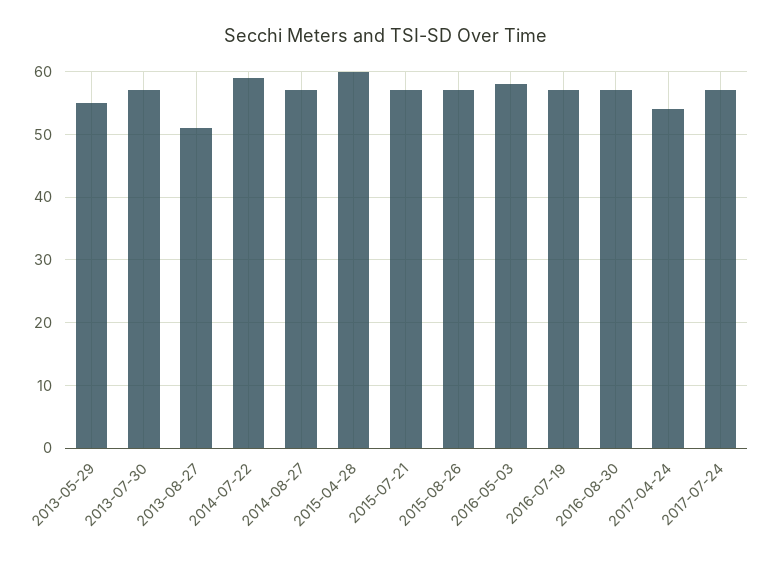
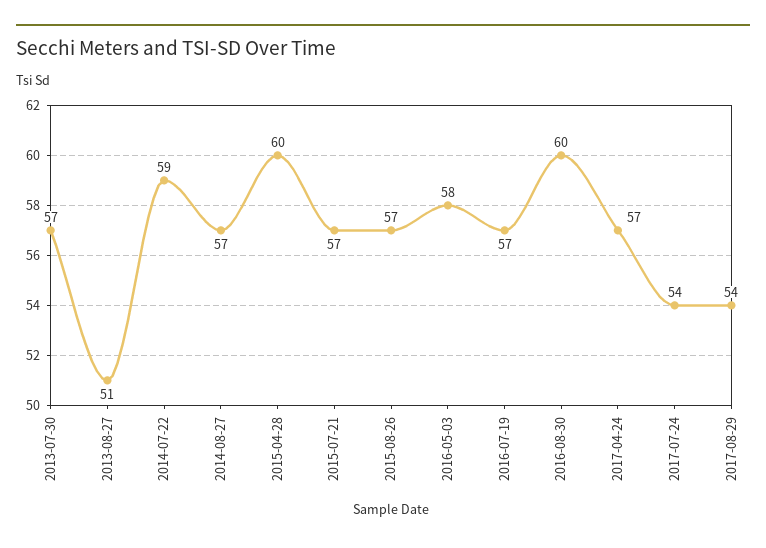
2013-05-29: 55 -> none
2016-08-30: 57 -> 60
2017-04-24: 54 -> 57
2017-07-24: 57 -> 54
2017-08-29: none -> 54

